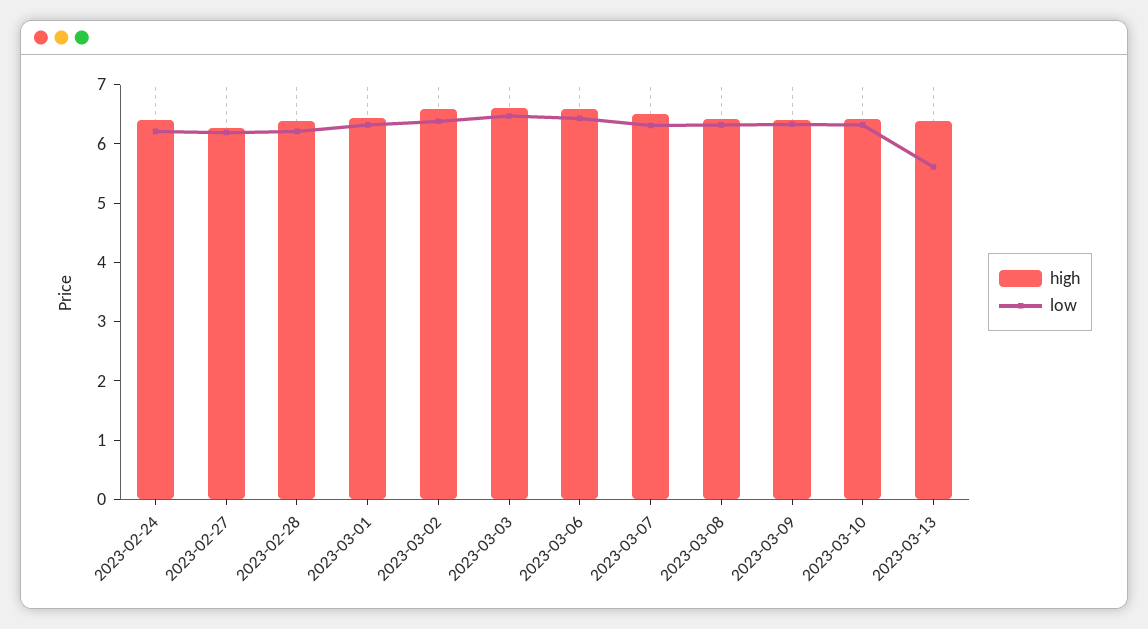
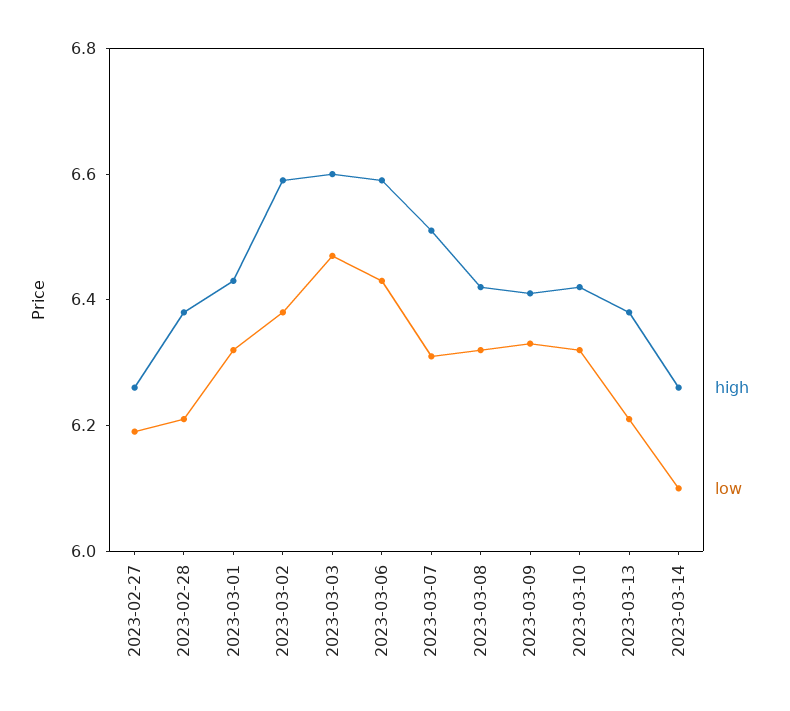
high, 2023-02-24: 6.4 -> none
low, 2023-02-24: 6.2 -> none
low, 2023-03-13: 5.6 -> 6.2
high, 2023-03-14: none -> 6.25
low, 2023-03-14: none -> 6.1

